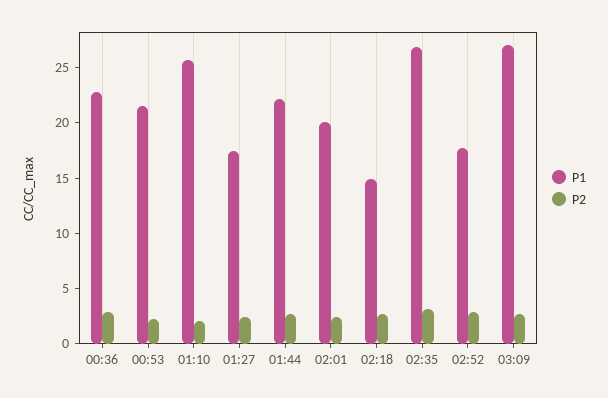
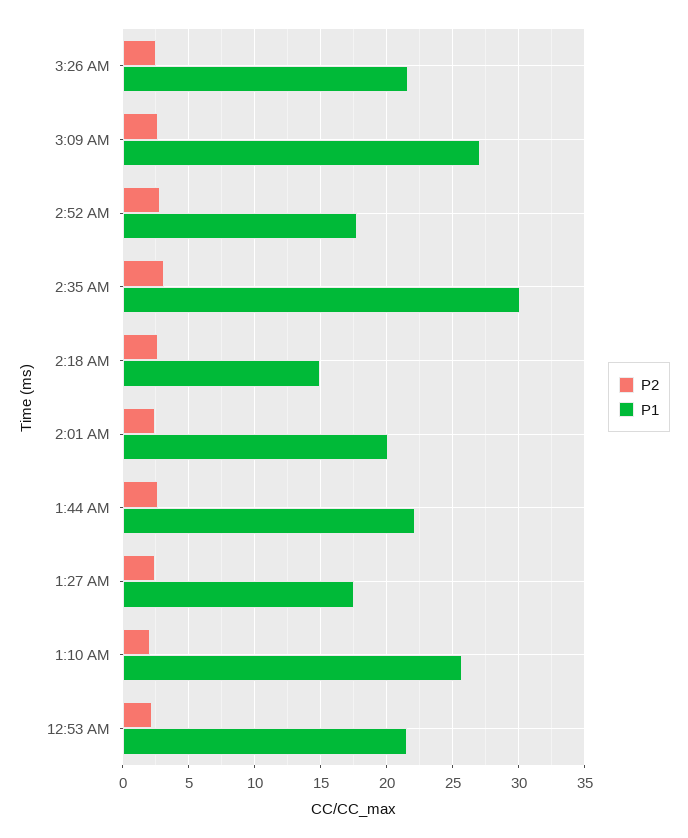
P1, 00:36: 23 -> none
P2, 00:36: 3 -> none
P1, 02:35: 27 -> 30
P2, 3:26 AM: none -> 2.5
P1, 3:26 AM: none -> 21.5

